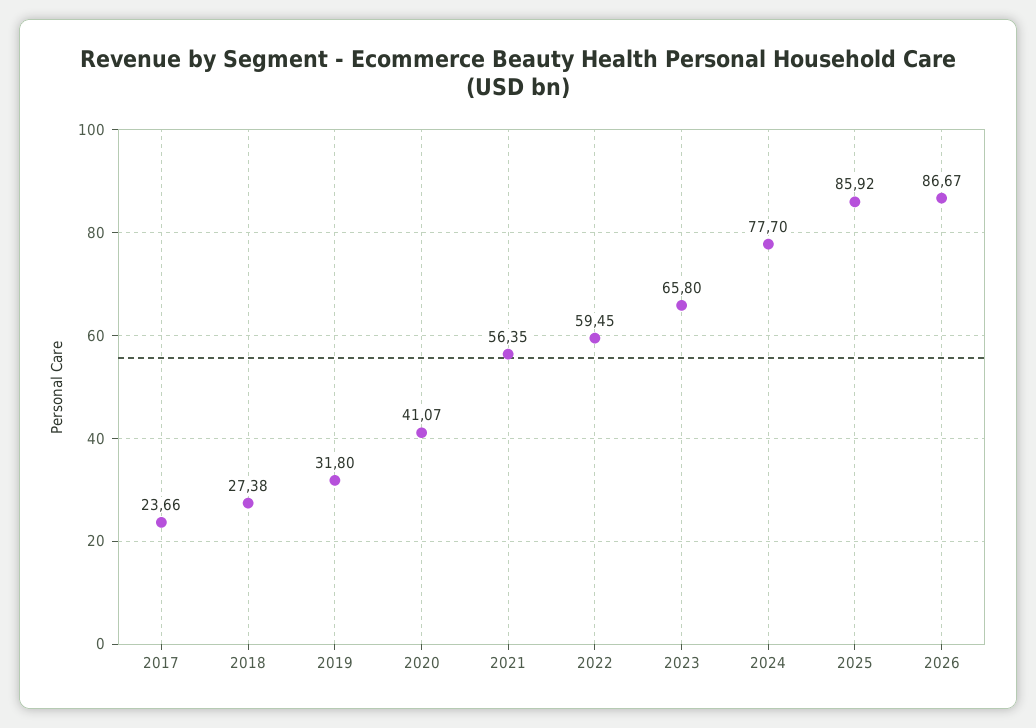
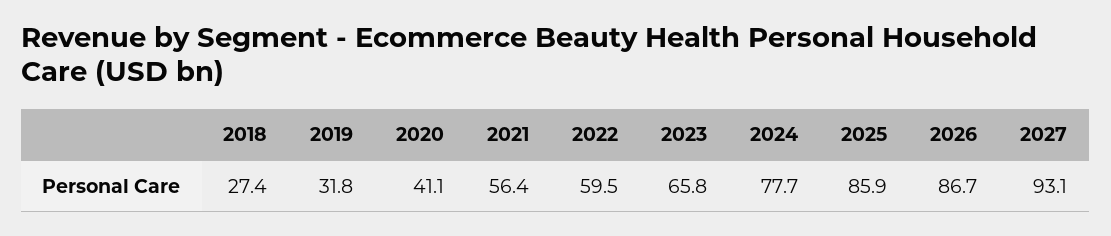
2017: 23.66 -> none
2027: none -> 93.1

